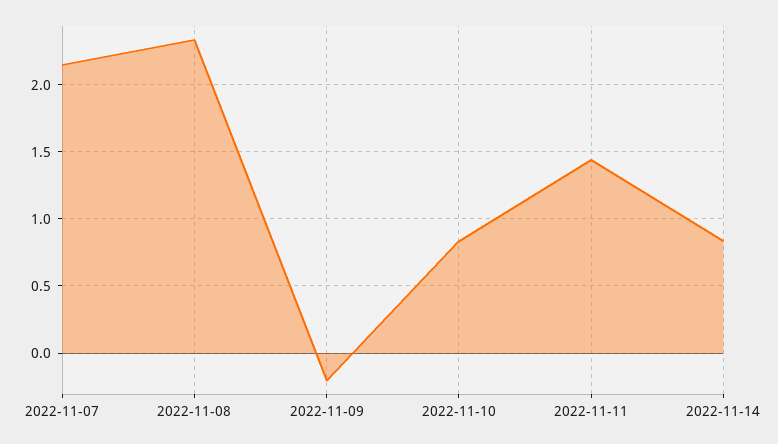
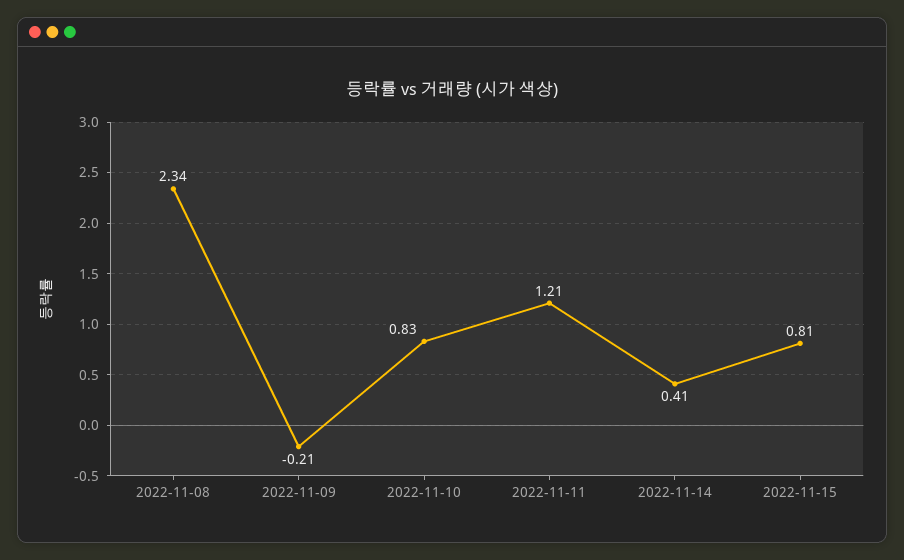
2022-11-07: 2.15 -> none
2022-11-11: 1.45 -> 1.21
2022-11-14: 0.85 -> 0.41
2022-11-15: none -> 0.81

